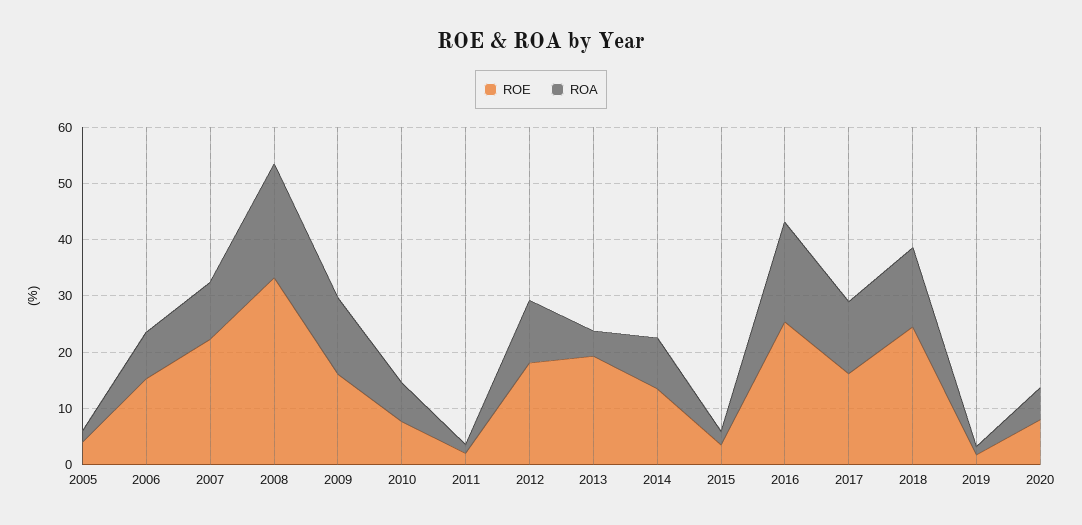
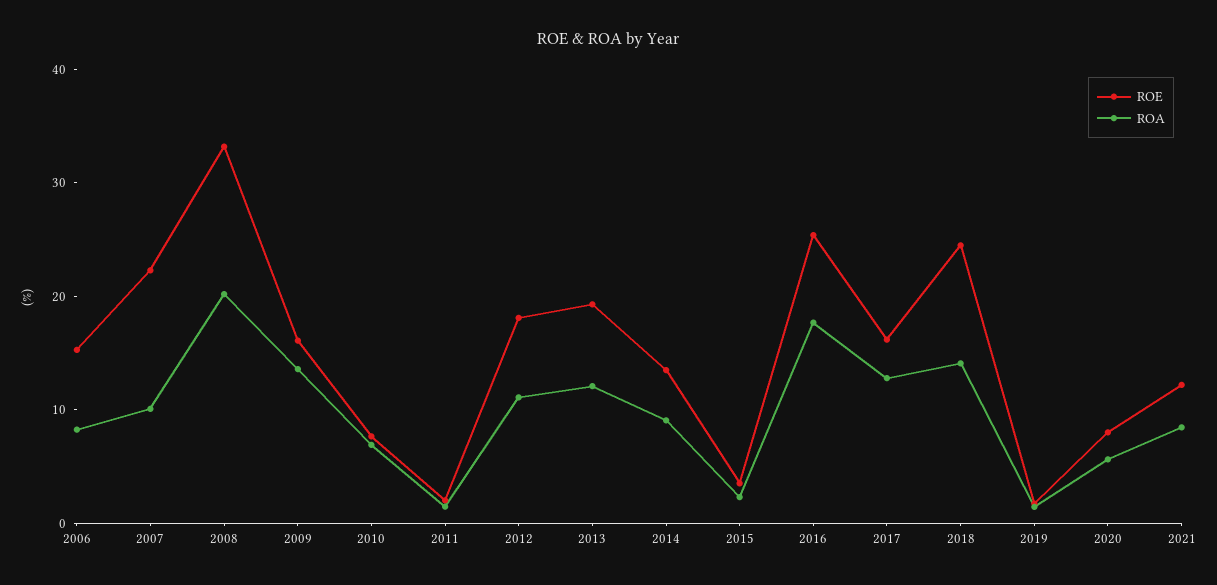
ROE, 2005: 4 -> none
ROA, 2005: 2 -> none
ROA, 2013: 4 -> 12
ROE, 2021: none -> 12
ROA, 2021: none -> 8

